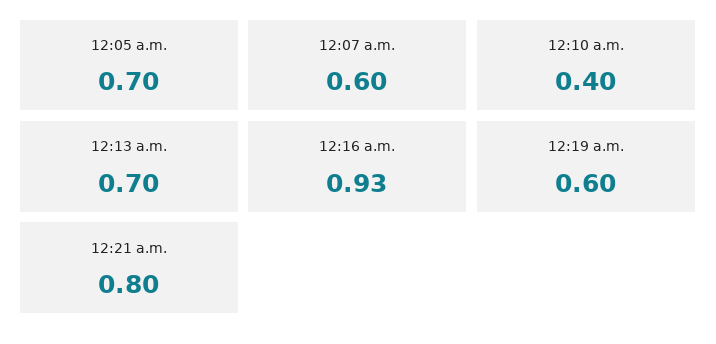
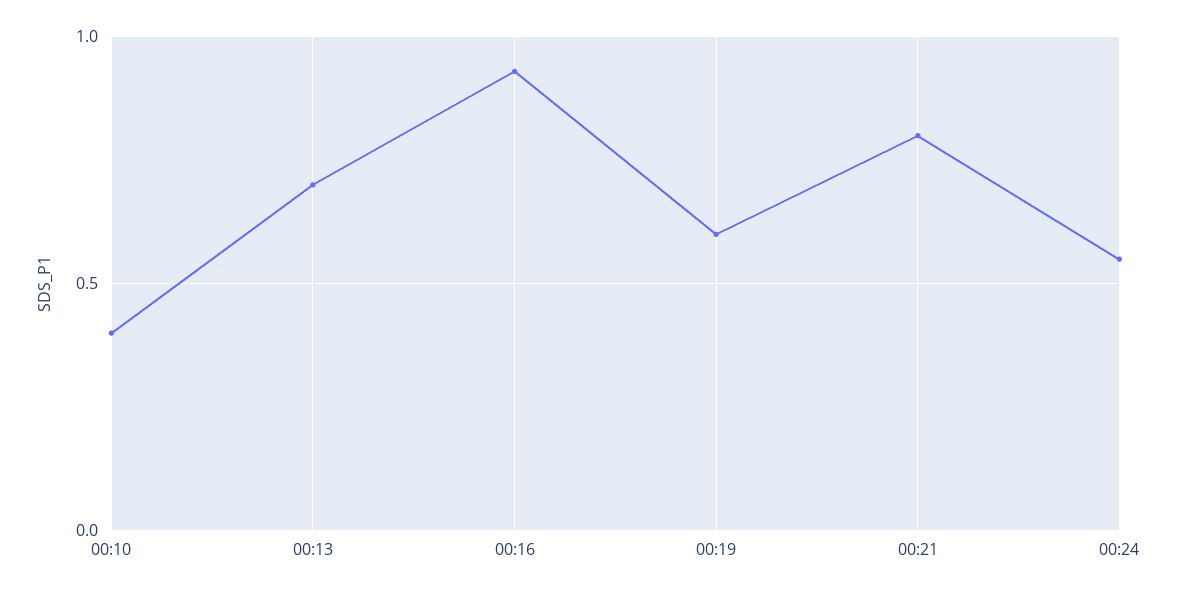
12:05 a.m.: 0.7 -> none
12:07 a.m.: 0.6 -> none
00:24: none -> 0.55

